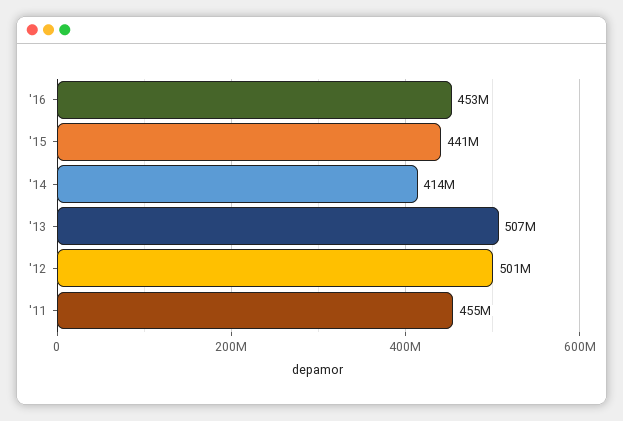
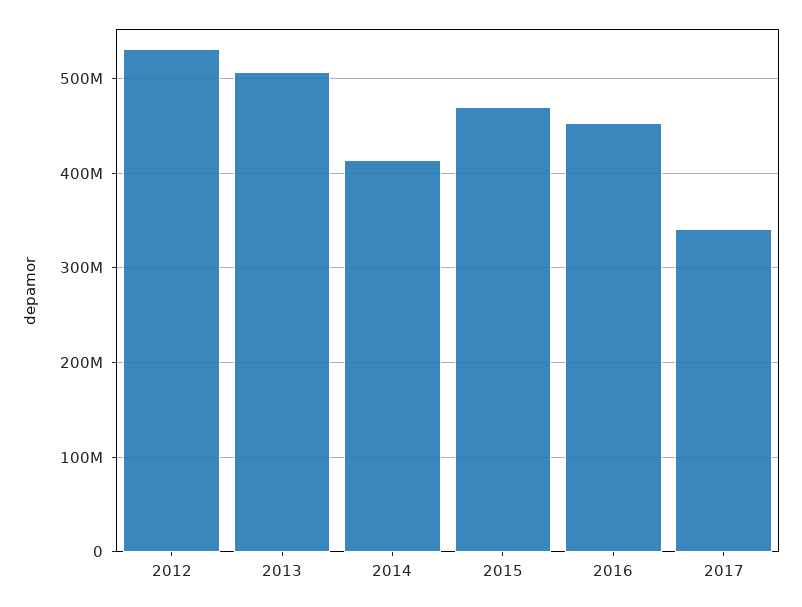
'15: 441000000 -> 470000000
'12: 501000000 -> 530000000
'11: 455000000 -> none
2017: none -> 340000000

